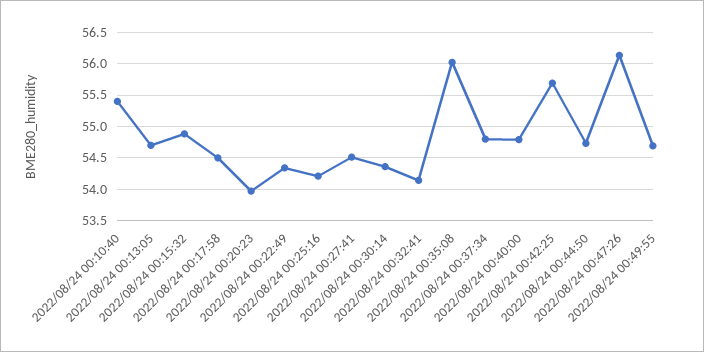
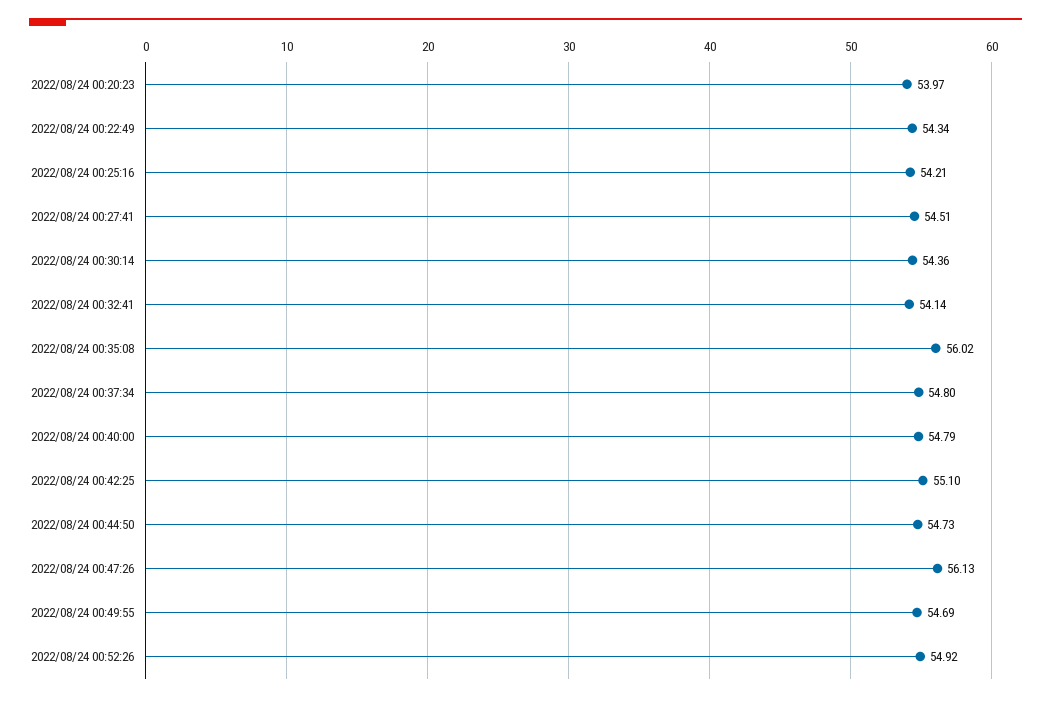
2022/08/24 00:10:40: 55.4 -> none
2022/08/24 00:13:05: 54.7 -> none
2022/08/24 00:15:32: 54.9 -> none
2022/08/24 00:17:58: 54.5 -> none
2022/08/24 00:42:25: 55.7 -> 55.1
2022/08/24 00:52:26: none -> 54.92

